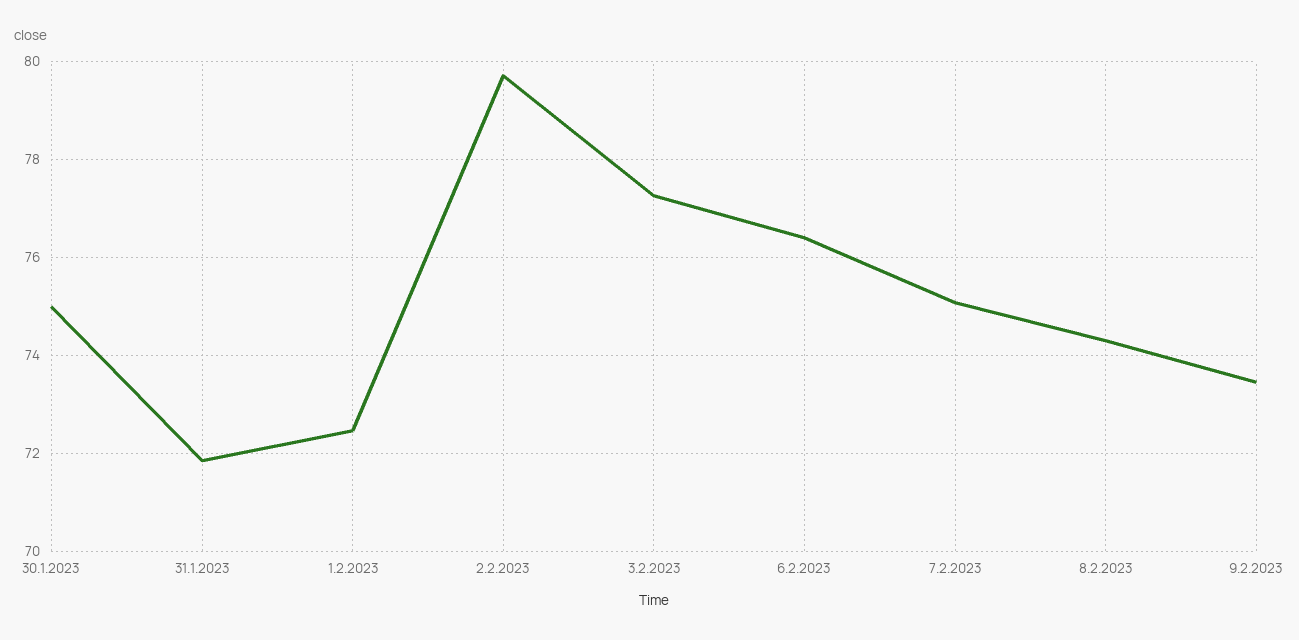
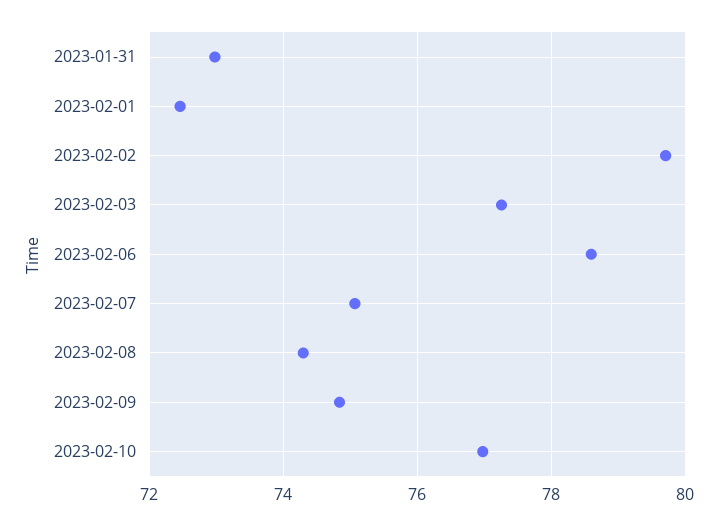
30.1.2023: 75 -> none
31.1.2023: 71.8 -> 73
6.2.2023: 76.4 -> 78.6
9.2.2023: 73.4 -> 74.8
2023-02-10: none -> 77

